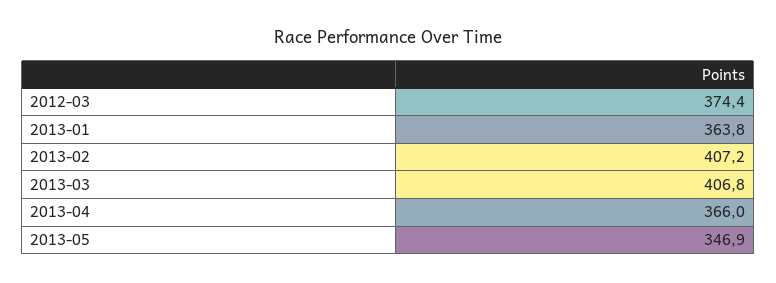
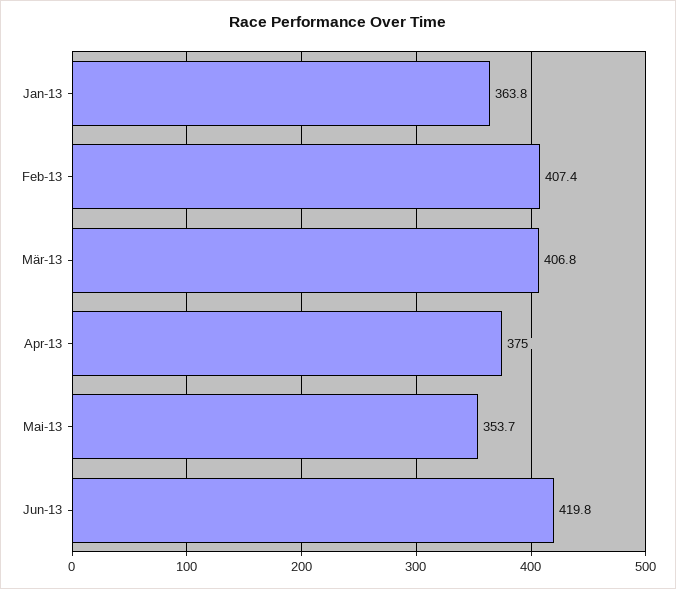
2012-03: 374.4 -> none
2013-02: 407.2 -> 407.4
2013-04: 366 -> 375
2013-05: 346.9 -> 353.7
Jun-13: none -> 419.8

